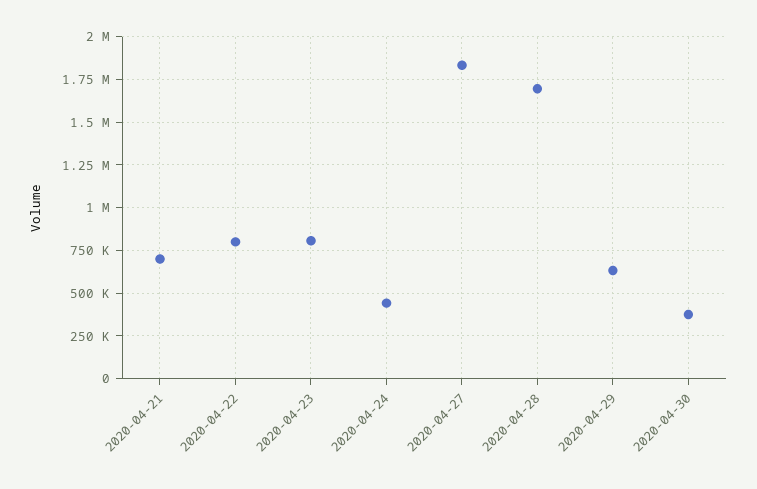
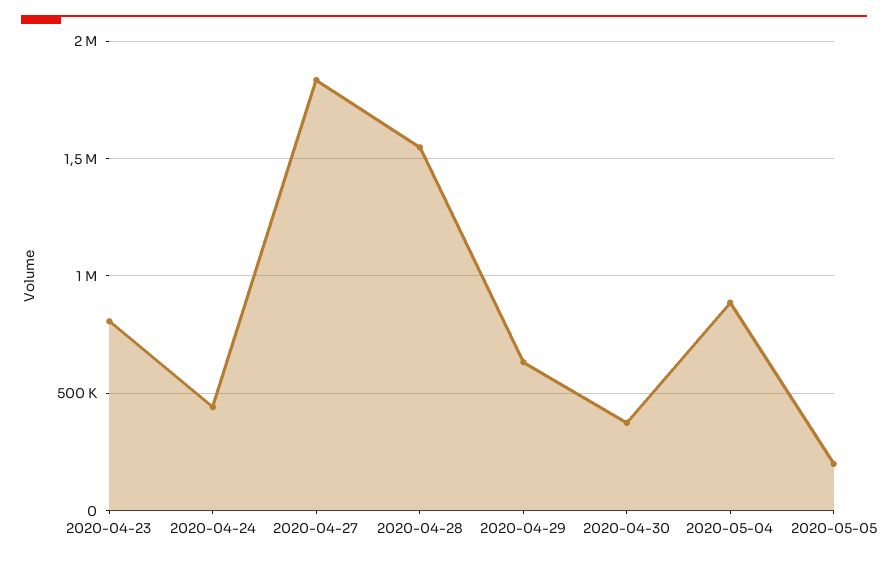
2020-04-21: 700000 -> none
2020-04-22: 800000 -> none
2020-04-28: 1700000 -> 1550000
2020-05-04: none -> 900000
2020-05-05: none -> 200000

